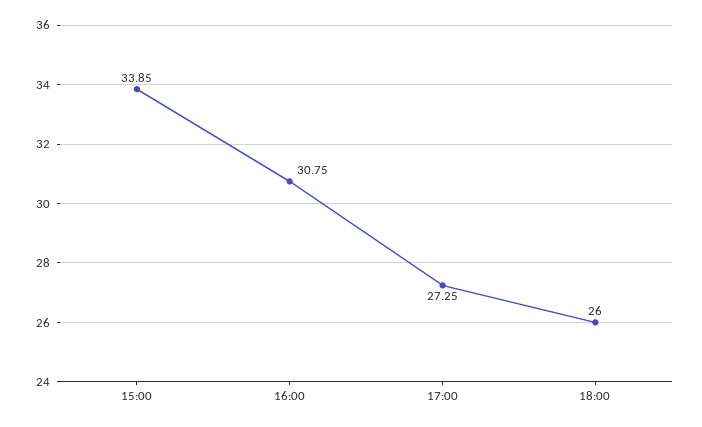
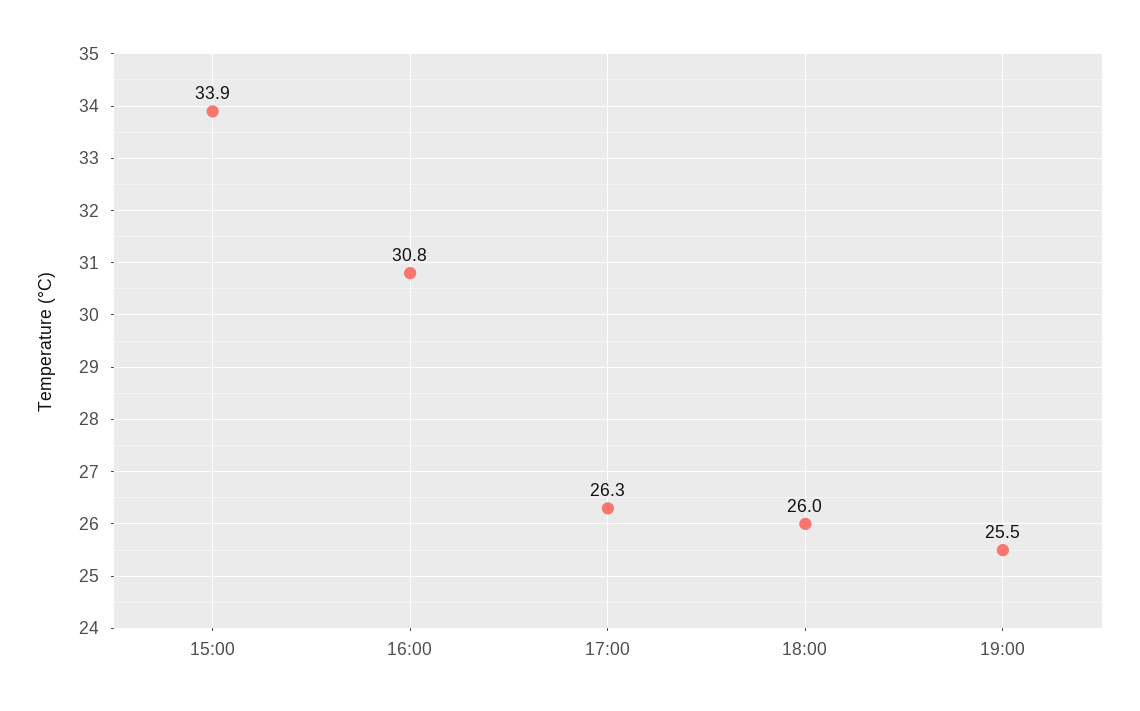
17:00: 27.25 -> 26.3
19:00: none -> 25.5

